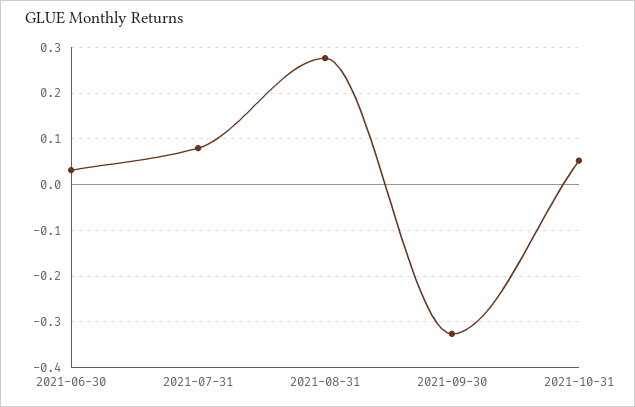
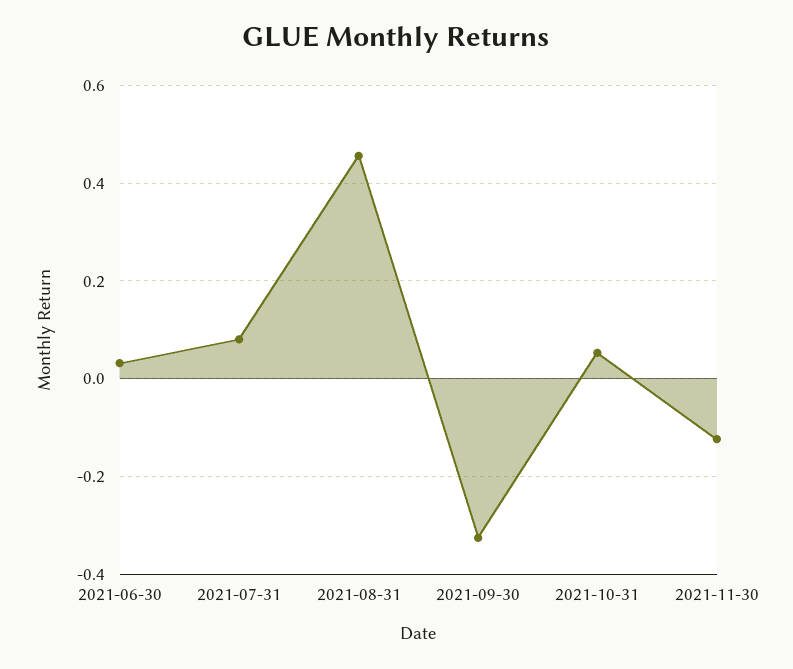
2021-08-31: 0.28 -> 0.46
2021-11-30: none -> -0.12

